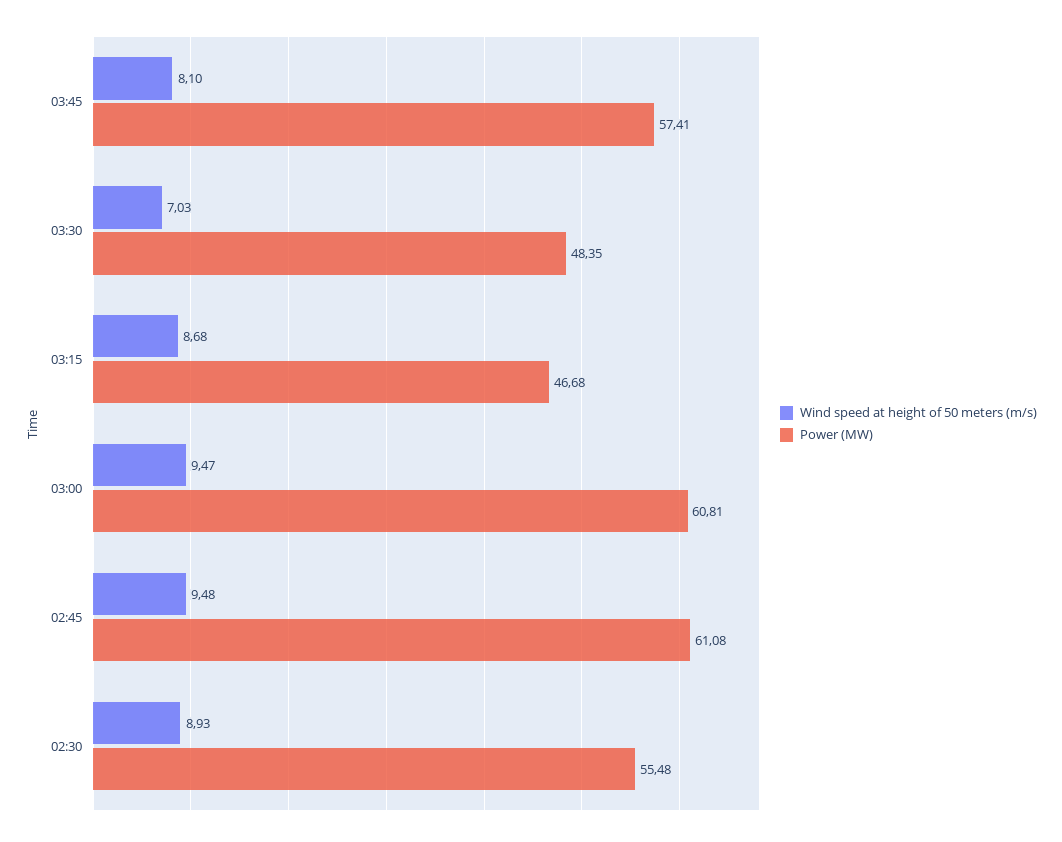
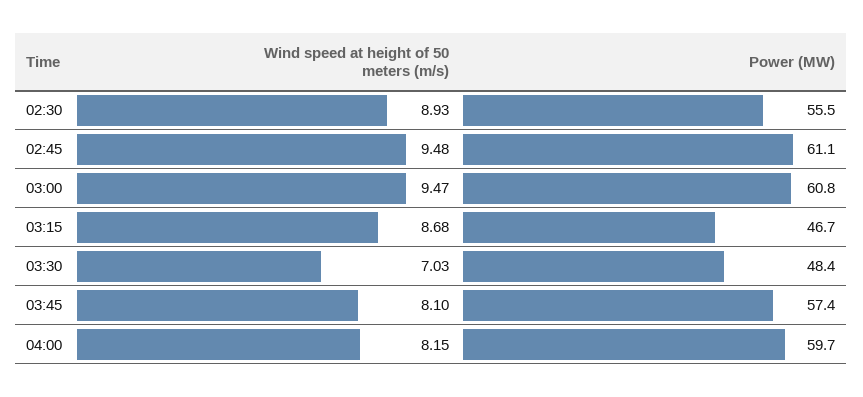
Wind speed at height of 50 meters (m/s), 04:00: none -> 8.15
Power (MW), 04:00: none -> 59.7

